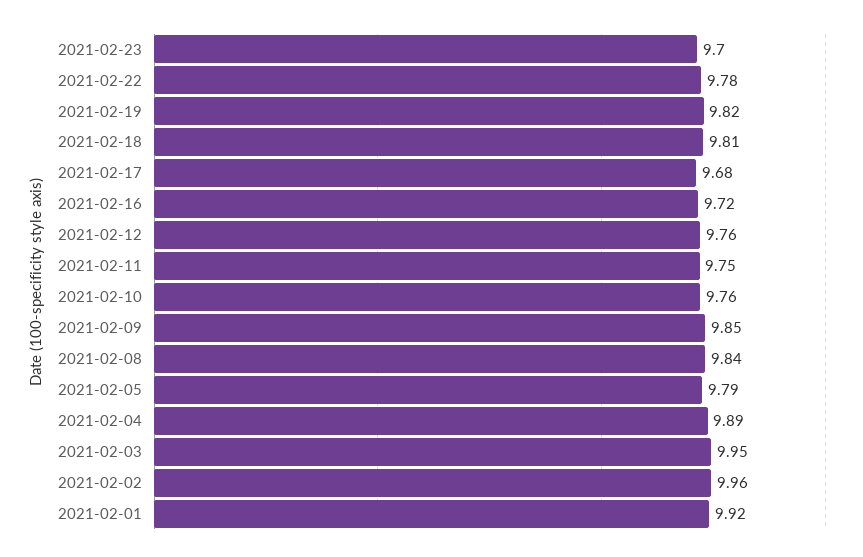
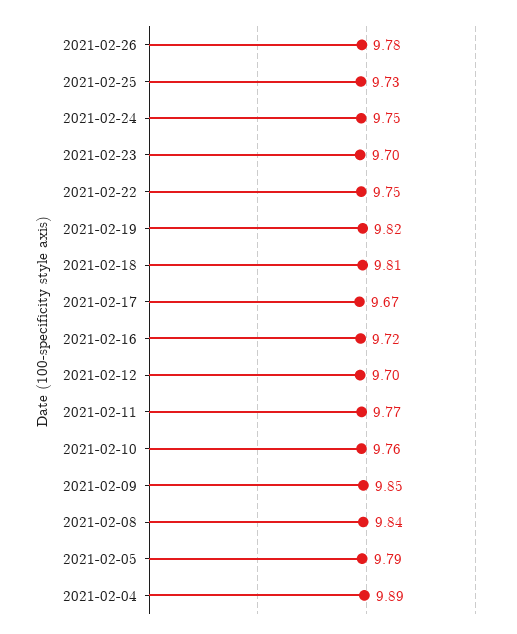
2021-02-22: 9.78 -> 9.75
2021-02-17: 9.68 -> 9.67
2021-02-12: 9.76 -> 9.7
2021-02-11: 9.75 -> 9.77
2021-02-03: 9.95 -> none
2021-02-02: 9.96 -> none
2021-02-01: 9.92 -> none
2021-02-26: none -> 9.78
2021-02-25: none -> 9.73
2021-02-24: none -> 9.75

